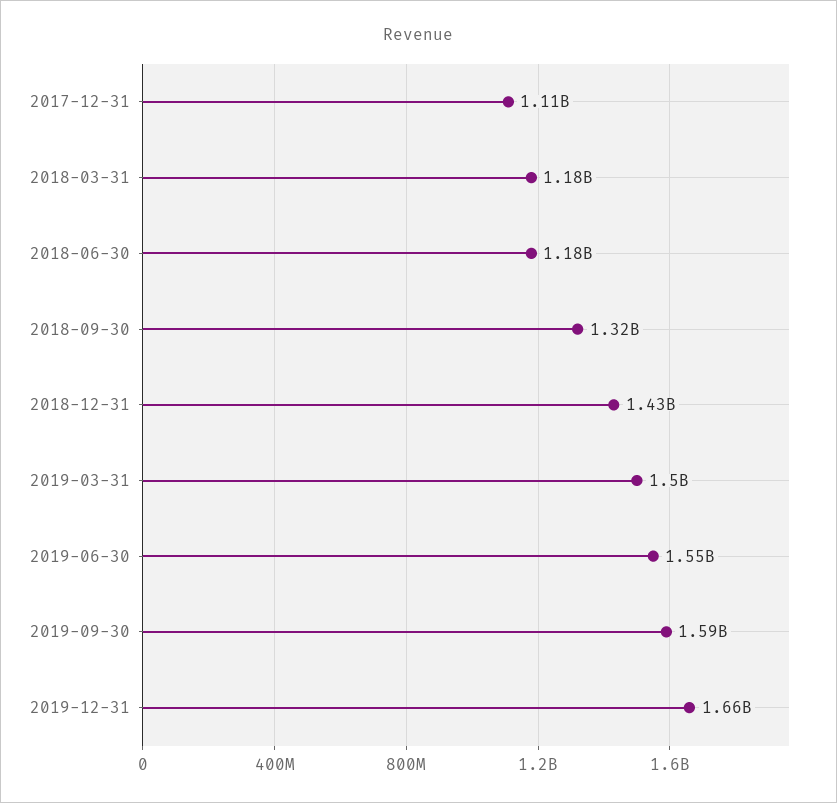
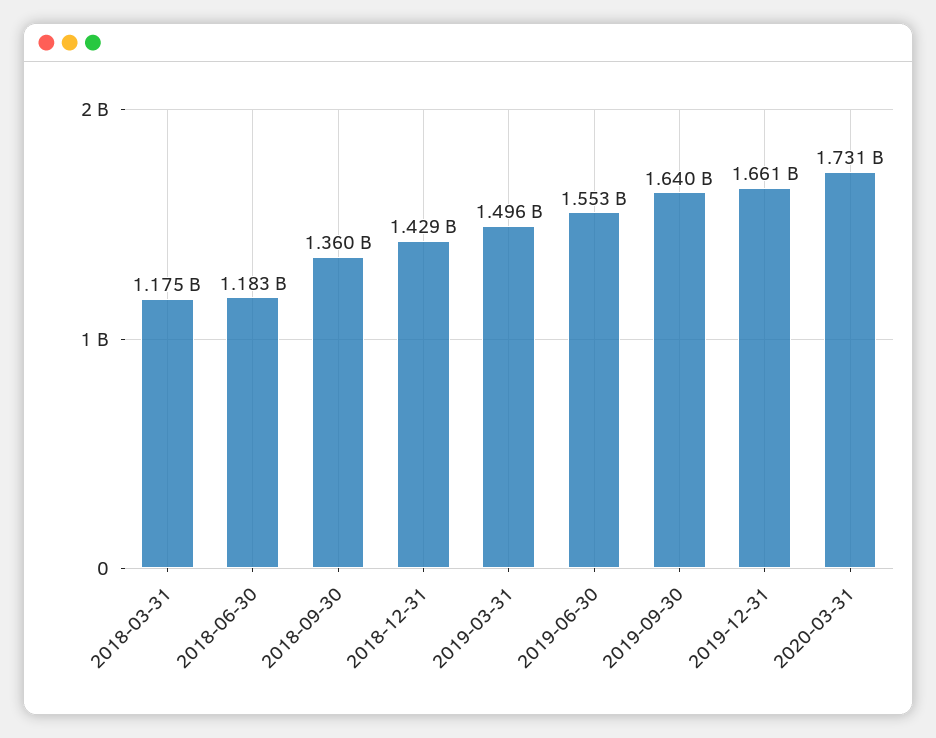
2017-12-31: 1110000000 -> none
2018-09-30: 1320000000 -> 1360000000
2019-09-30: 1590000000 -> 1640000000
2020-03-31: none -> 1731000000

